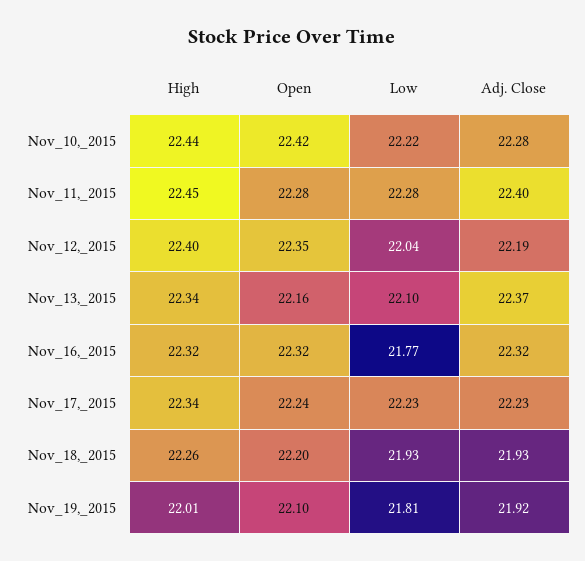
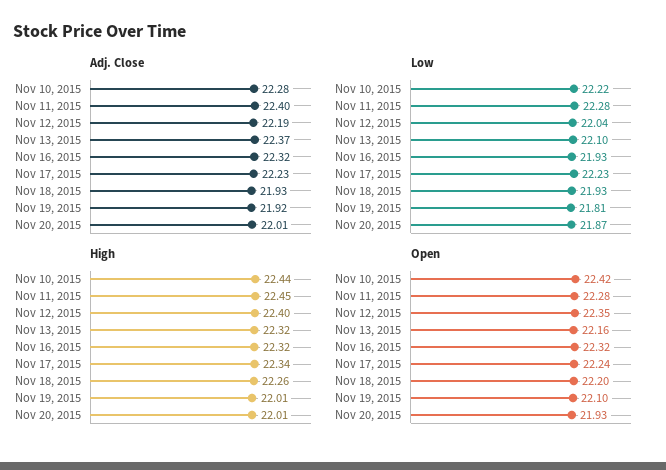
High, Nov_13,_2015: 22.34 -> 22.32
Low, Nov_16,_2015: 21.77 -> 21.93
Adj. Close, Nov 20, 2015: none -> 22.01
Low, Nov 20, 2015: none -> 21.87
High, Nov 20, 2015: none -> 22.01
Open, Nov 20, 2015: none -> 21.93

